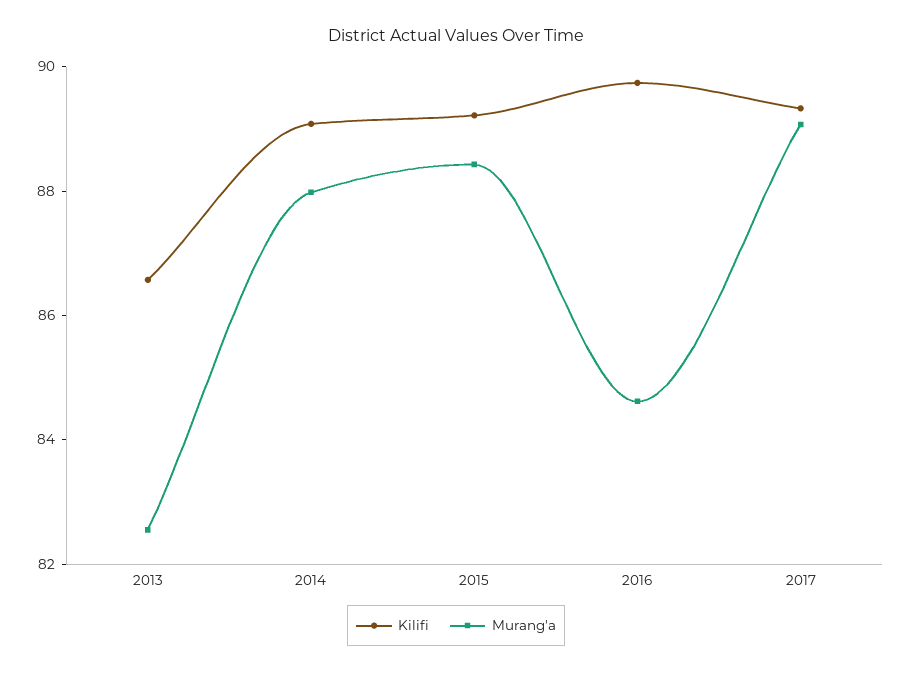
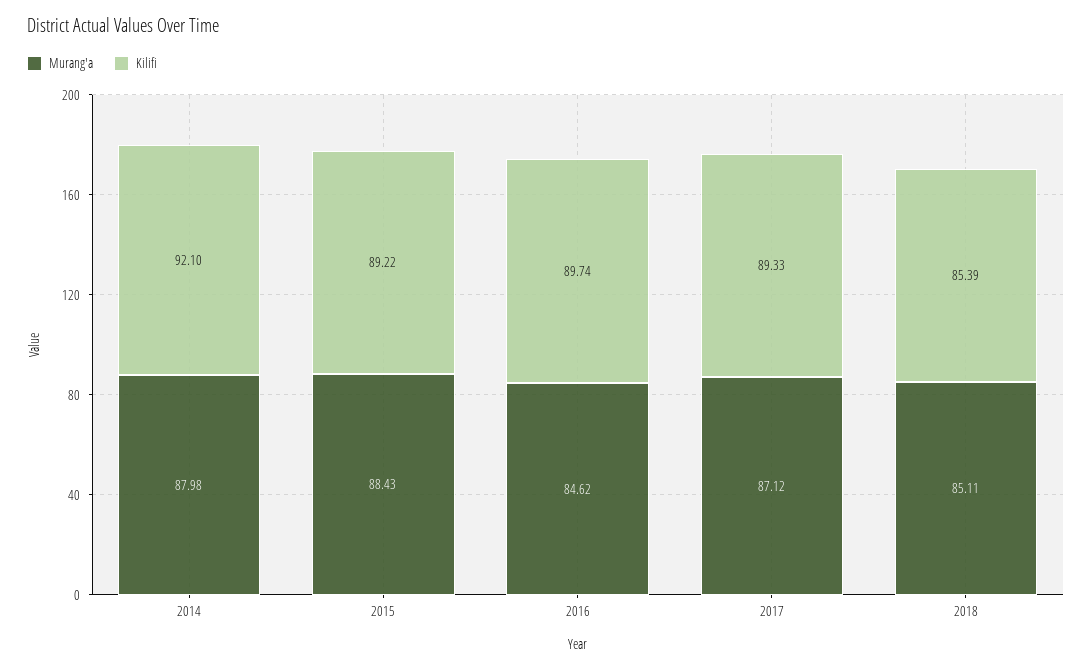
Kilifi, 2013: 86.5 -> none
Murang'a, 2013: 82.5 -> none
Kilifi, 2014: 89 -> 92.1
Murang'a, 2017: 89 -> 87.12
Murang'a, 2018: none -> 85.11
Kilifi, 2018: none -> 85.39

